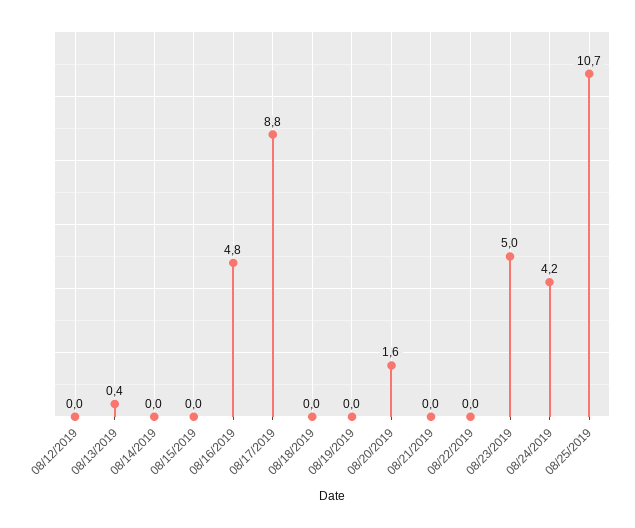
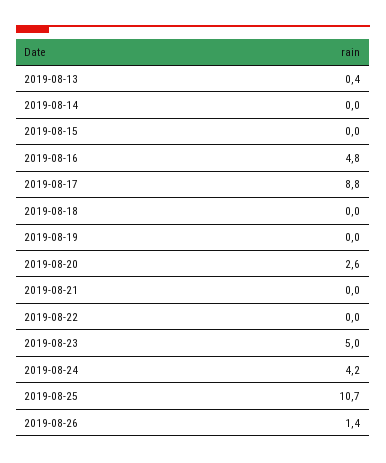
08/12/2019: 0 -> none
08/20/2019: 1.6 -> 2.6
2019-08-26: none -> 1.4

